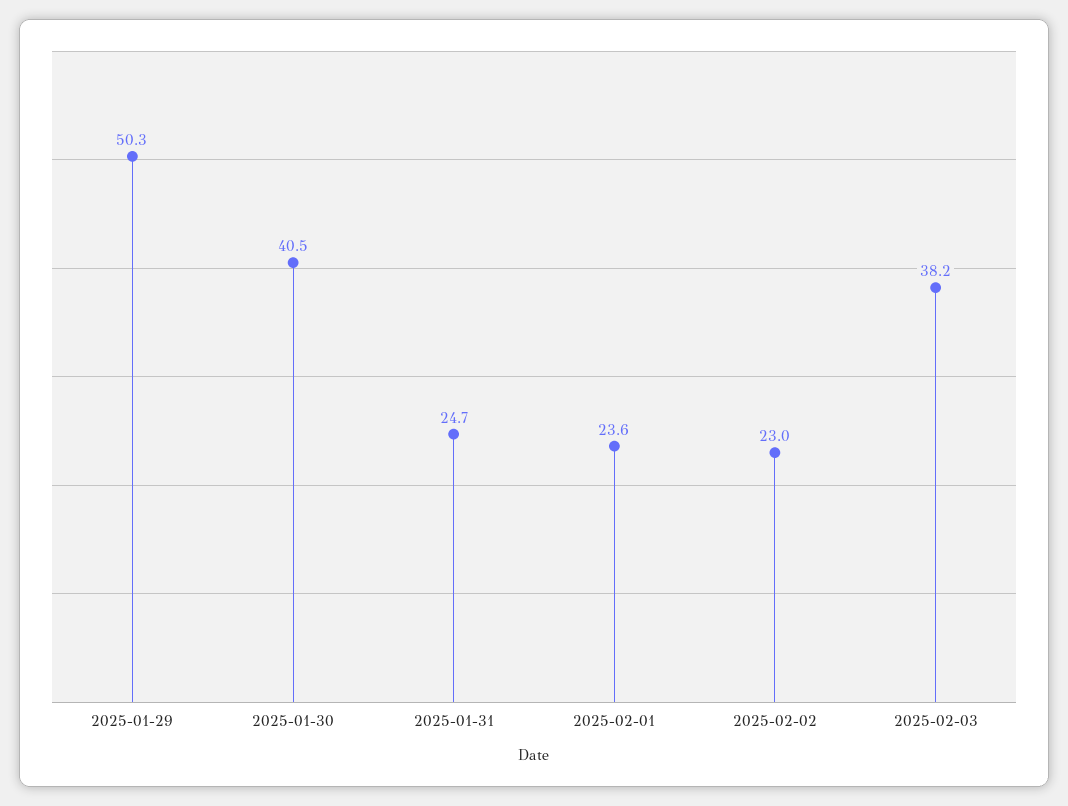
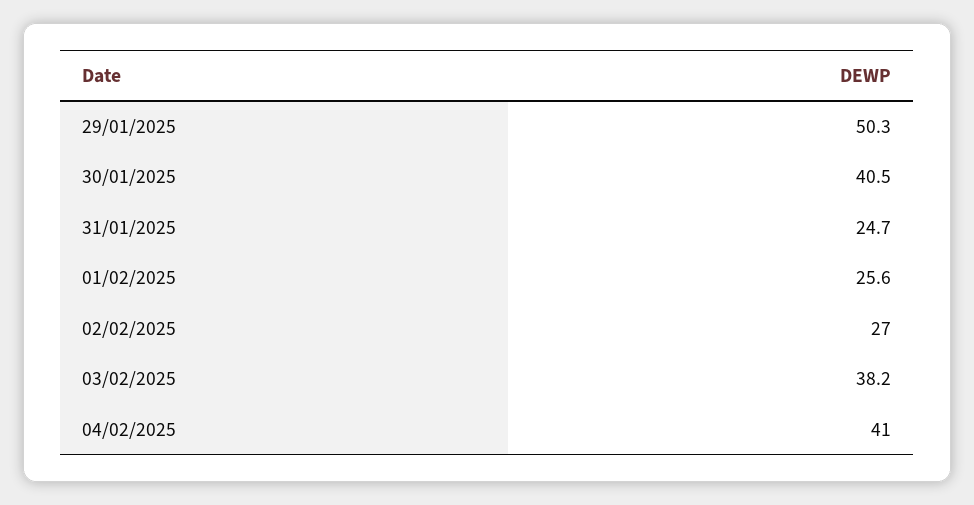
2025-02-01: 23.6 -> 25.6
2025-02-02: 23 -> 27
04/02/2025: none -> 41

